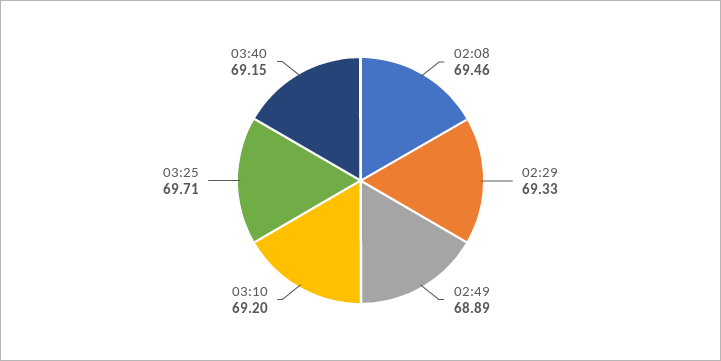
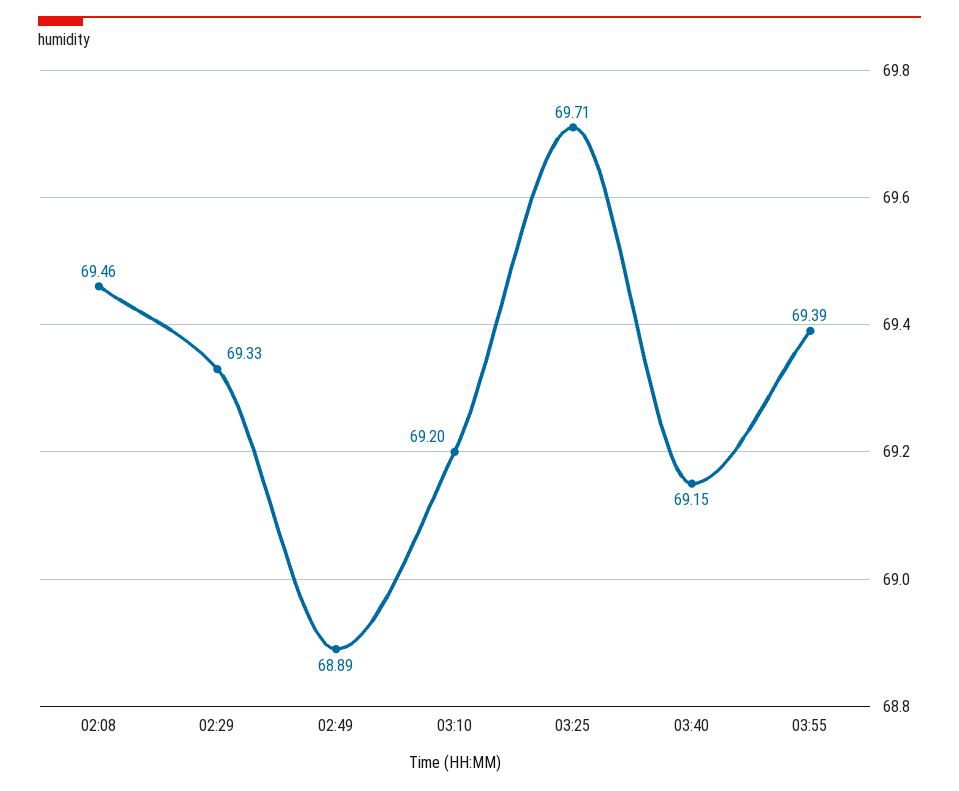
03:55: none -> 69.39

